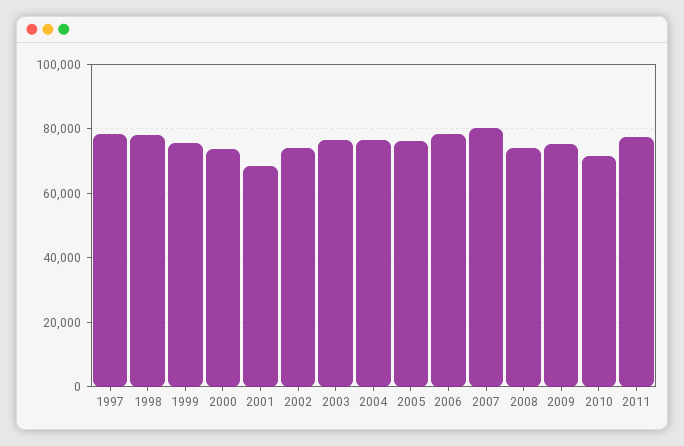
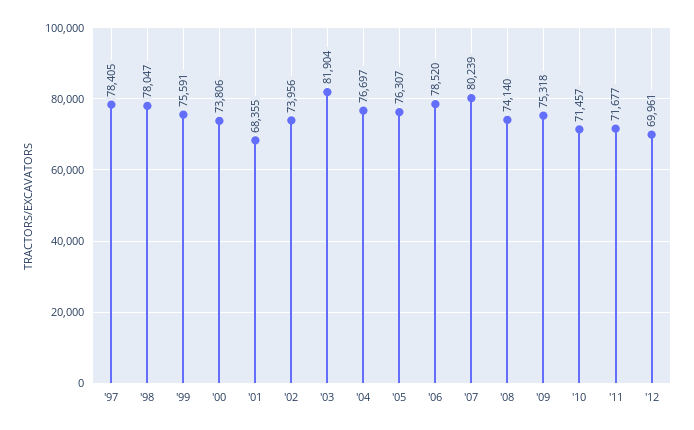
2003: 76000 -> 81904
2011: 78000 -> 71677
'12: none -> 69961

